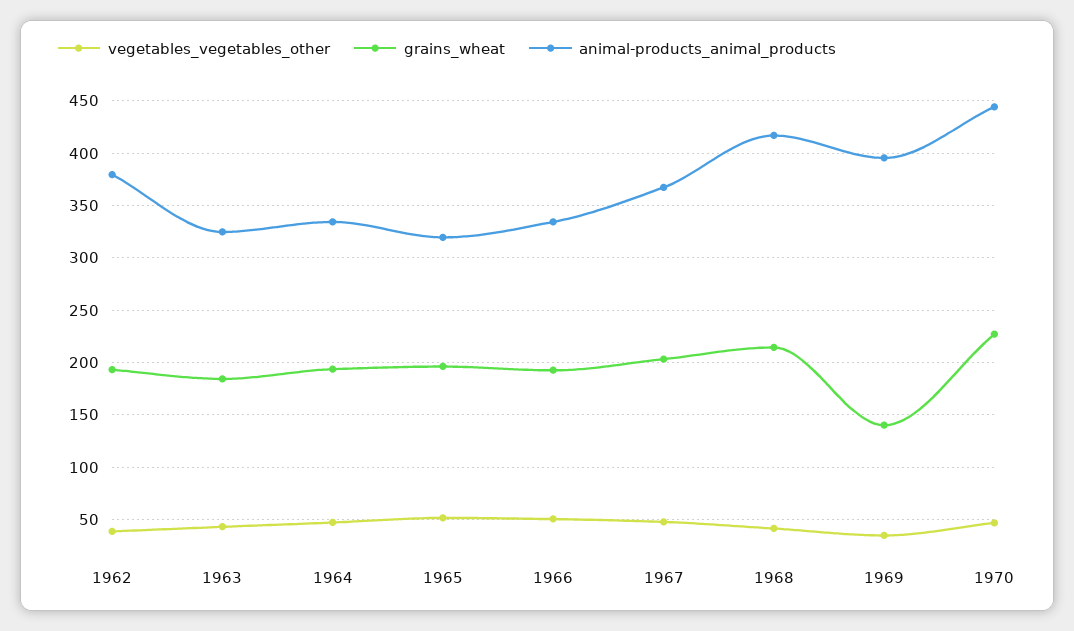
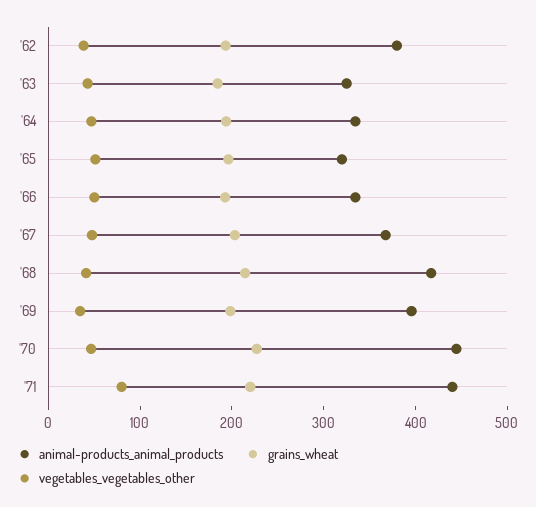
grains_wheat, 1969: 140 -> 200
animal-products_animal_products, '71: none -> 440
grains_wheat, '71: none -> 220
vegetables_vegetables_other, '71: none -> 80

